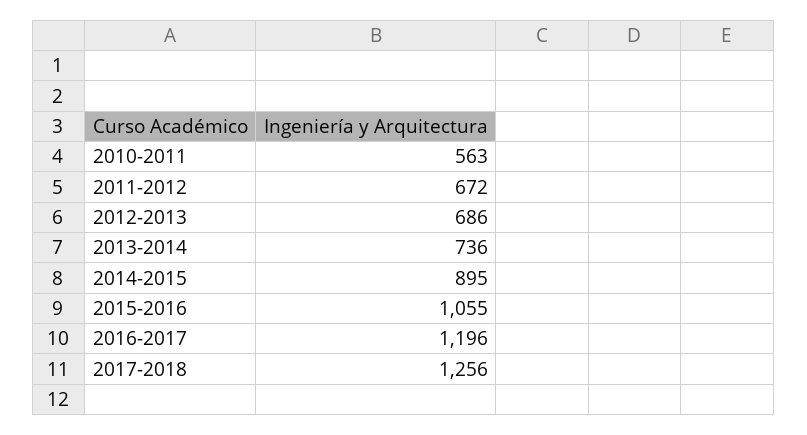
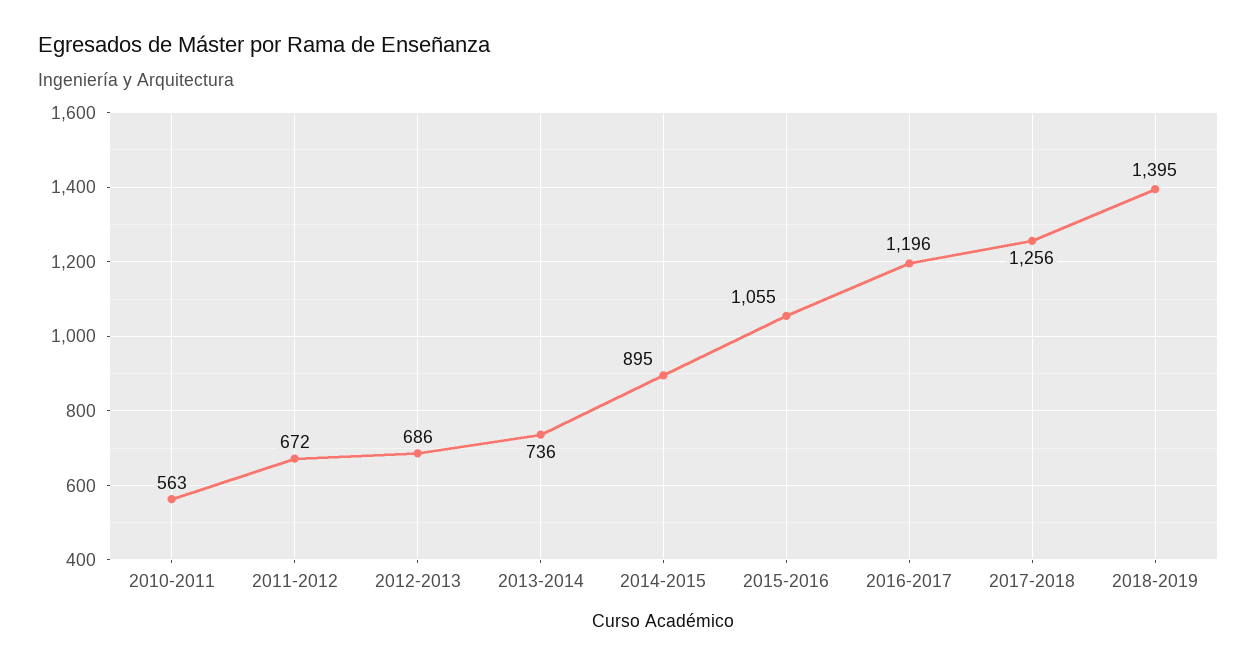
2018-2019: none -> 1395

